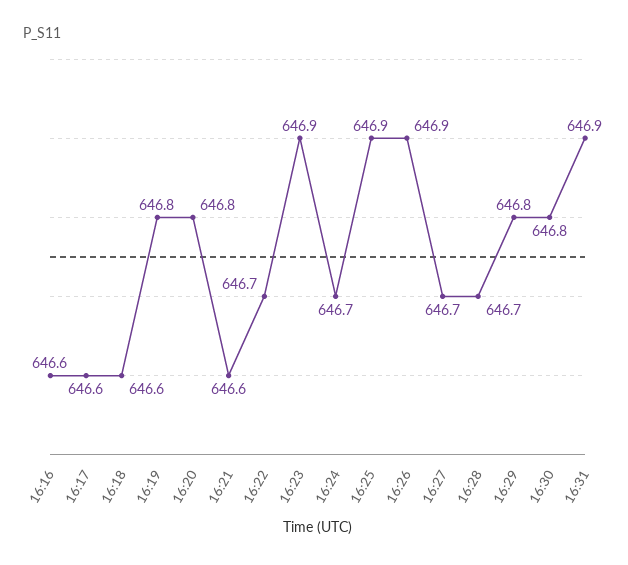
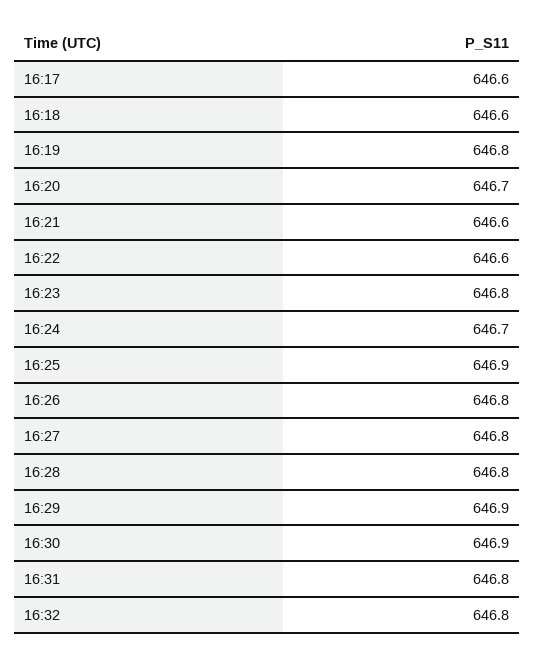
16:16: 646.6 -> none
16:20: 646.8 -> 646.7
16:22: 646.7 -> 646.6
16:23: 646.9 -> 646.8
16:26: 646.9 -> 646.8
16:27: 646.7 -> 646.8
16:28: 646.7 -> 646.8
16:29: 646.8 -> 646.9
16:30: 646.8 -> 646.9
16:31: 646.9 -> 646.8
16:32: none -> 646.8

